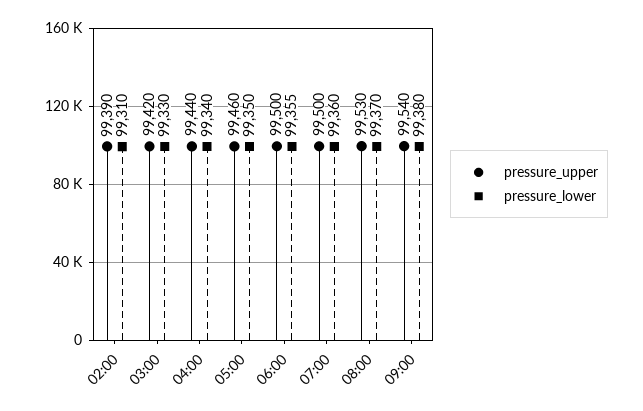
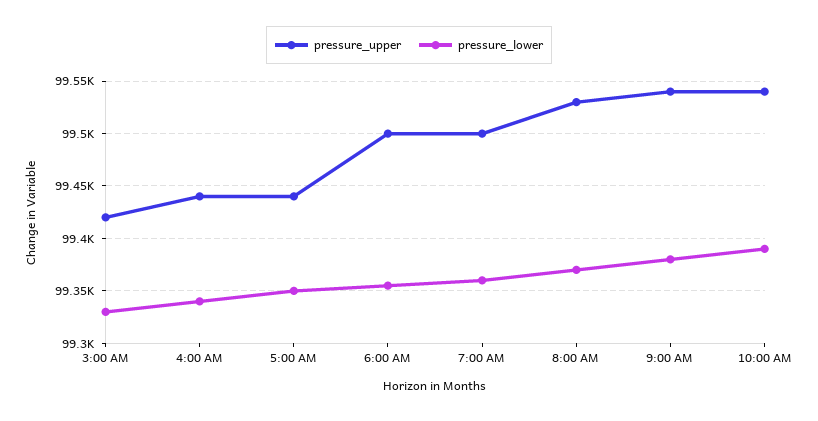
pressure_upper, 02:00: 99390 -> none
pressure_lower, 02:00: 99310 -> none
pressure_upper, 05:00: 99460 -> 99440
pressure_upper, 10:00 AM: none -> 99540
pressure_lower, 10:00 AM: none -> 99390

